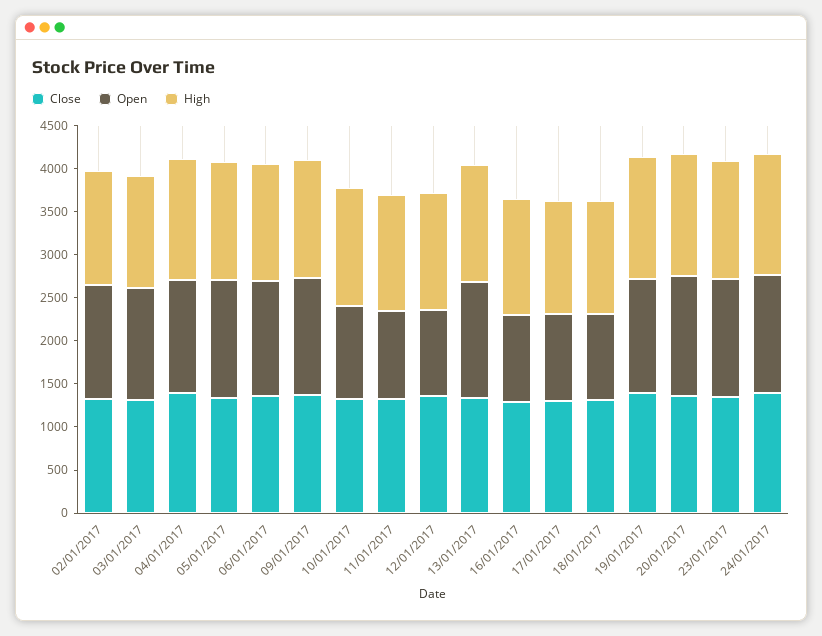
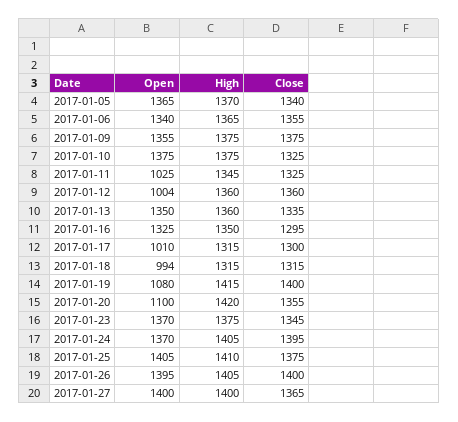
Close, 02/01/2017: 1300 -> none
Open, 02/01/2017: 1300 -> none
High, 02/01/2017: 1300 -> none
Close, 03/01/2017: 1300 -> none
Open, 03/01/2017: 1300 -> none
High, 03/01/2017: 1300 -> none
Close, 04/01/2017: 1400 -> none
Open, 04/01/2017: 1300 -> none
High, 04/01/2017: 1400 -> none
Open, 10/01/2017: 1100 -> 1375
Open, 16/01/2017: 1000 -> 1325
Open, 19/01/2017: 1300 -> 1080
Open, 20/01/2017: 1400 -> 1100
Open, 2017-01-25: none -> 1405
High, 2017-01-25: none -> 1410
Close, 2017-01-25: none -> 1375
Open, 2017-01-26: none -> 1395
High, 2017-01-26: none -> 1405
Close, 2017-01-26: none -> 1400
Open, 2017-01-27: none -> 1400
High, 2017-01-27: none -> 1400
Close, 2017-01-27: none -> 1365

